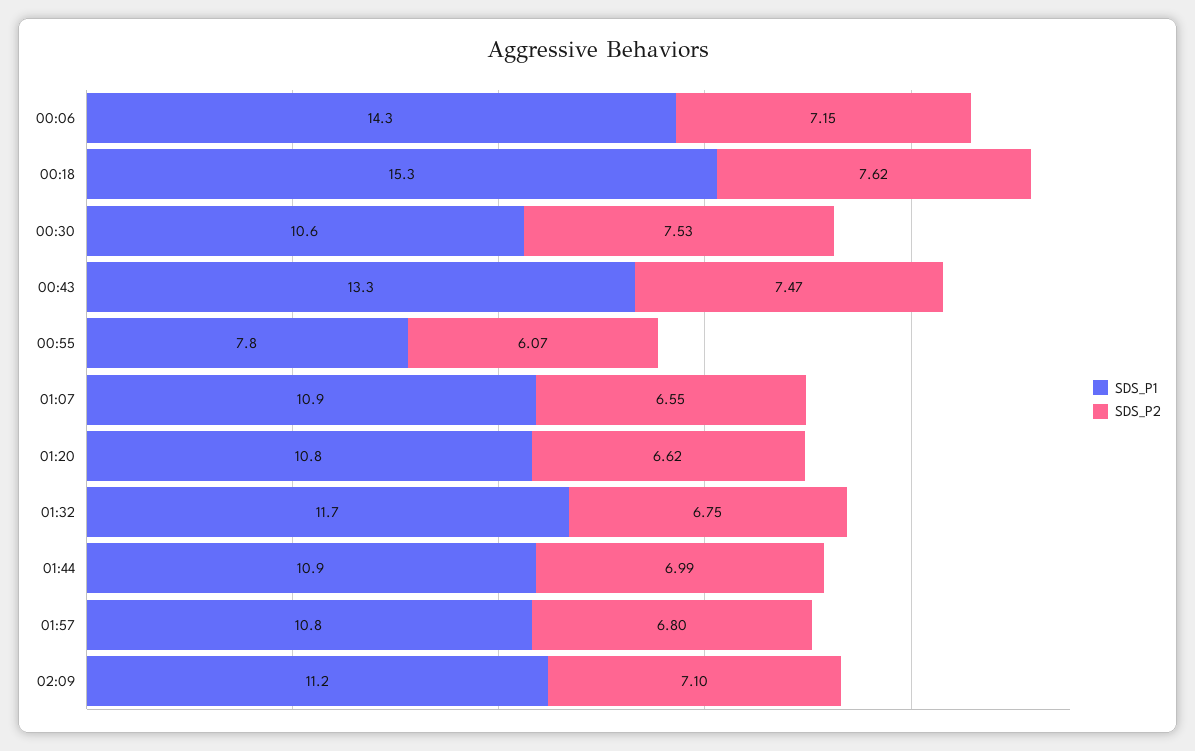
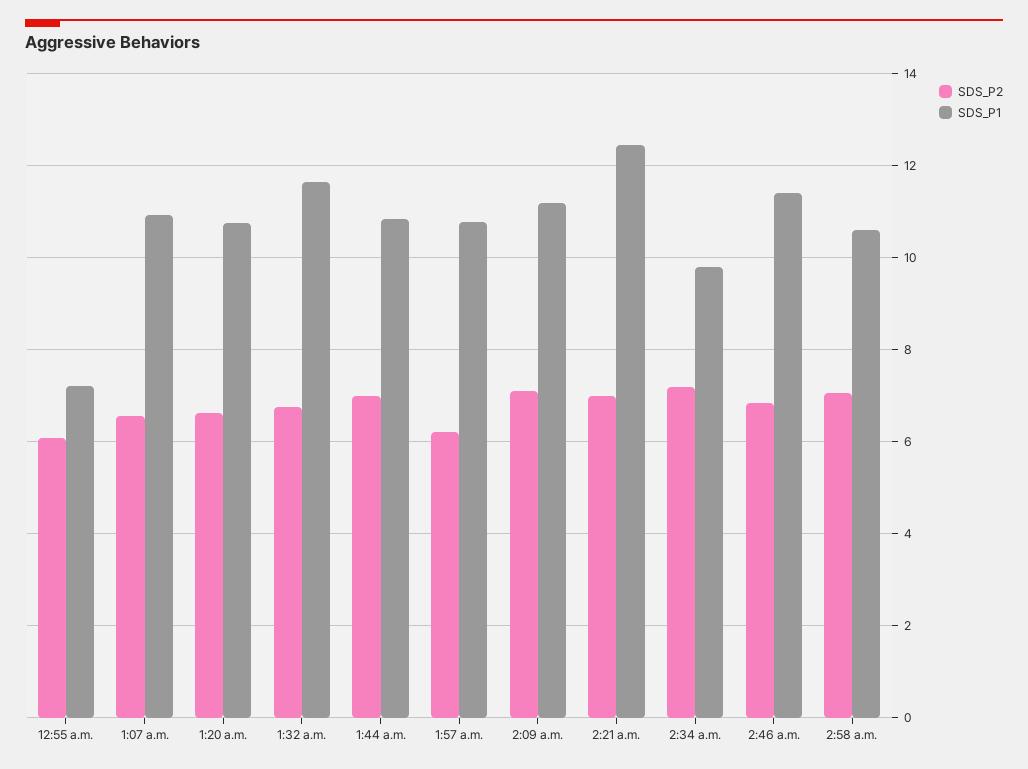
SDS_P1, 00:06: 14.3 -> none
SDS_P2, 00:06: 7.15 -> none
SDS_P1, 00:18: 15.3 -> none
SDS_P2, 00:18: 7.62 -> none
SDS_P1, 00:30: 10.6 -> none
SDS_P2, 00:30: 7.53 -> none
SDS_P1, 00:43: 13.3 -> none
SDS_P2, 00:43: 7.47 -> none
SDS_P1, 00:55: 7.8 -> 7.2
SDS_P2, 01:57: 6.8 -> 6.2
SDS_P2, 2:21 a.m.: none -> 7
SDS_P1, 2:21 a.m.: none -> 12.4
SDS_P2, 2:34 a.m.: none -> 7.2
SDS_P1, 2:34 a.m.: none -> 9.8
SDS_P2, 2:46 a.m.: none -> 6.8
SDS_P1, 2:46 a.m.: none -> 11.4
SDS_P2, 2:58 a.m.: none -> 7
SDS_P1, 2:58 a.m.: none -> 10.6

